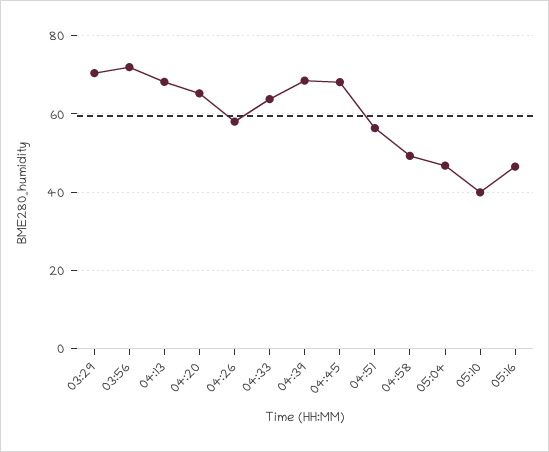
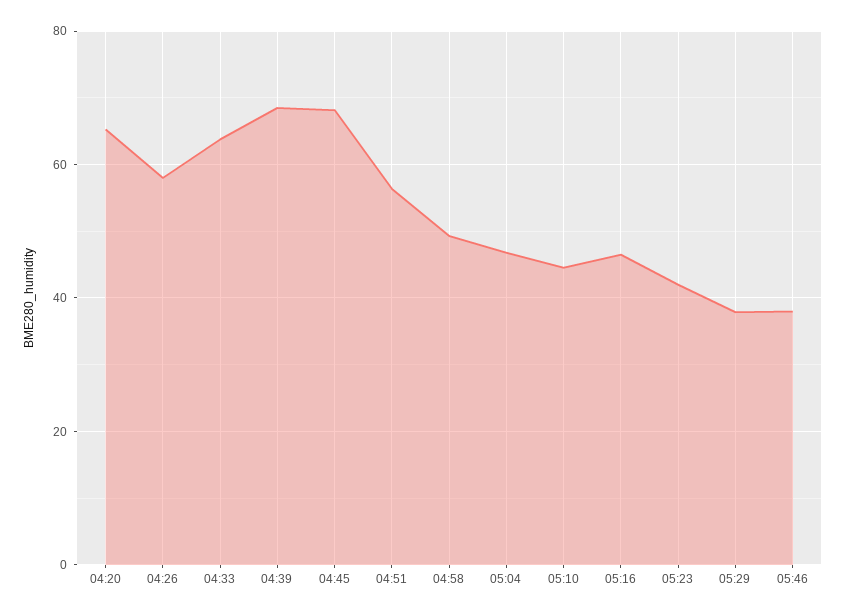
03:29: 70 -> none
03:56: 72 -> none
04:13: 68 -> none
05:10: 40 -> 44
05:23: none -> 42
05:29: none -> 38
05:46: none -> 38

